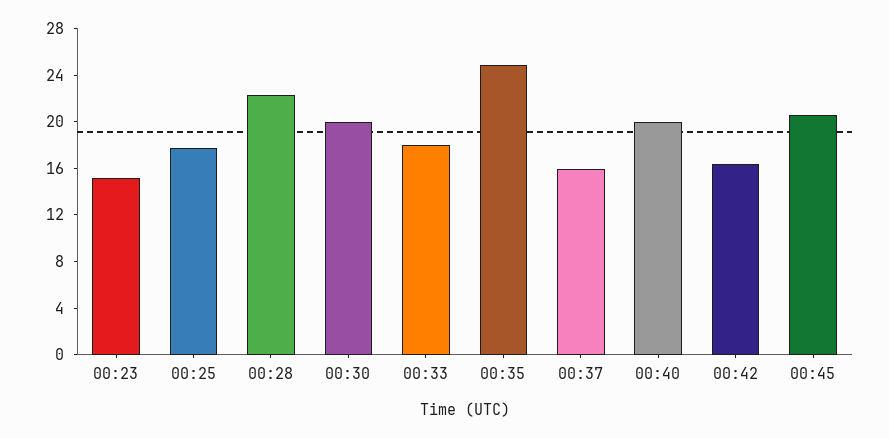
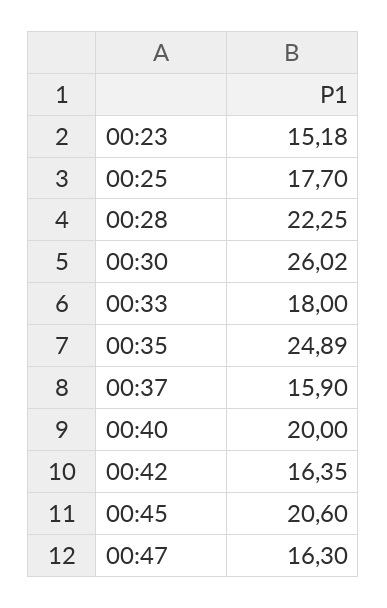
00:30: 20 -> 26.02
00:47: none -> 16.3

